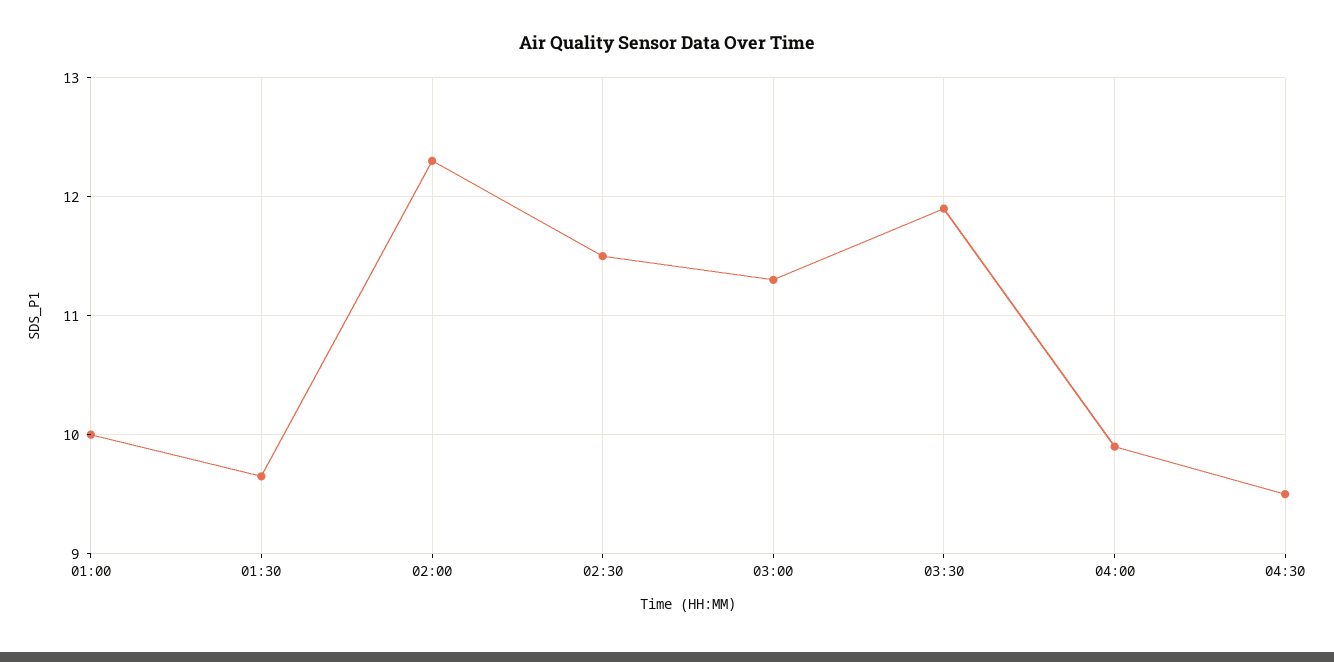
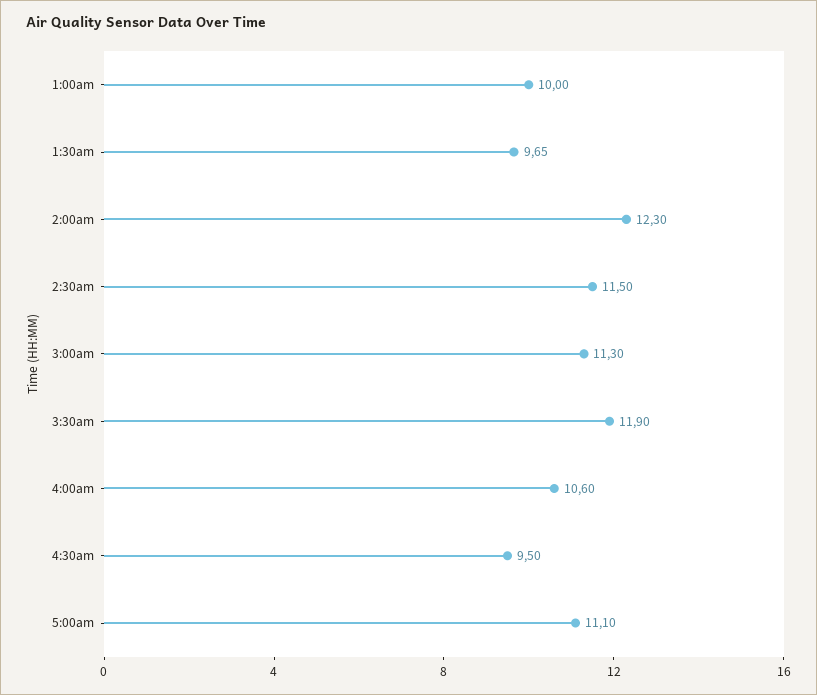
04:00: 9.9 -> 10.6
5:00am: none -> 11.1

